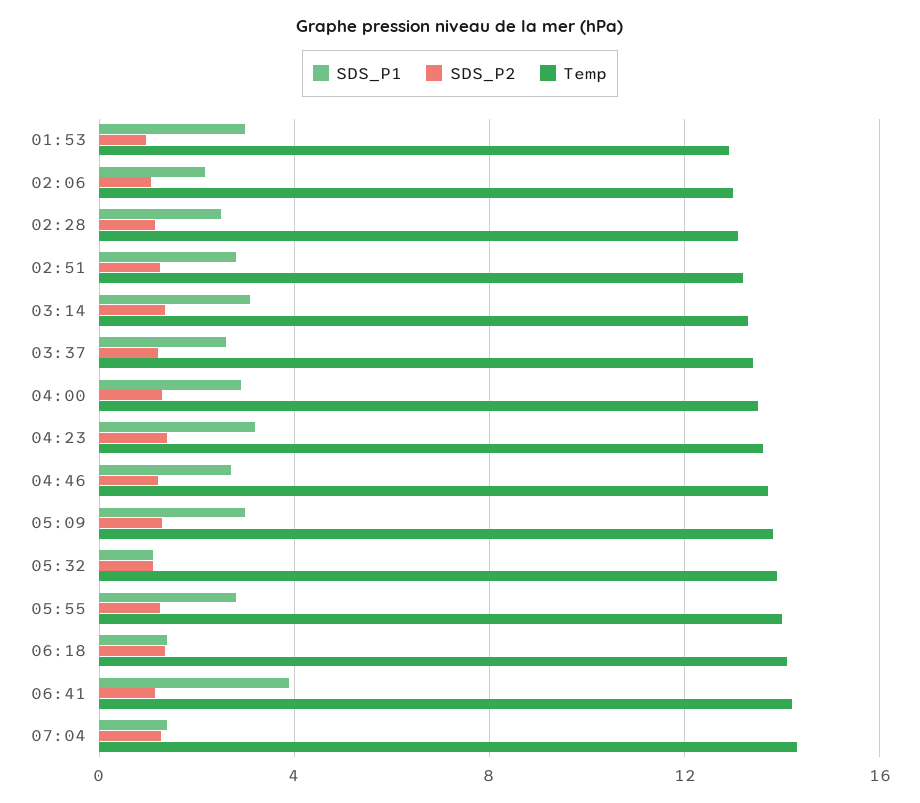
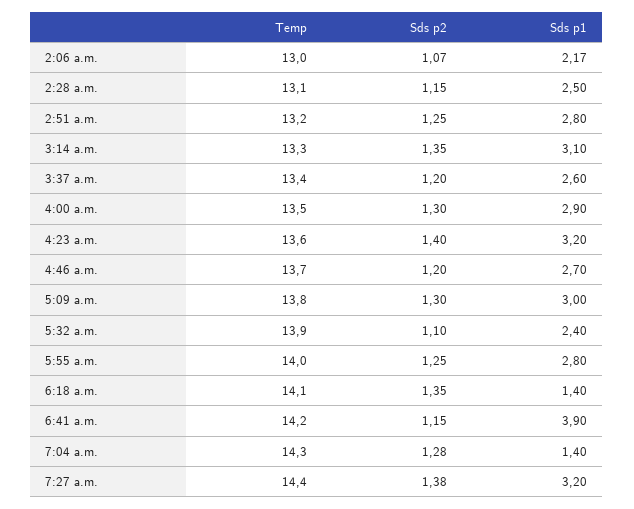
SDS_P1, 01:53: 3 -> none
SDS_P2, 01:53: 1 -> none
Temp, 01:53: 13 -> none
SDS_P1, 05:32: 1 -> 2.4
Temp, 7:27 a.m.: none -> 14.4
SDS_P2, 7:27 a.m.: none -> 1.38
SDS_P1, 7:27 a.m.: none -> 3.2

